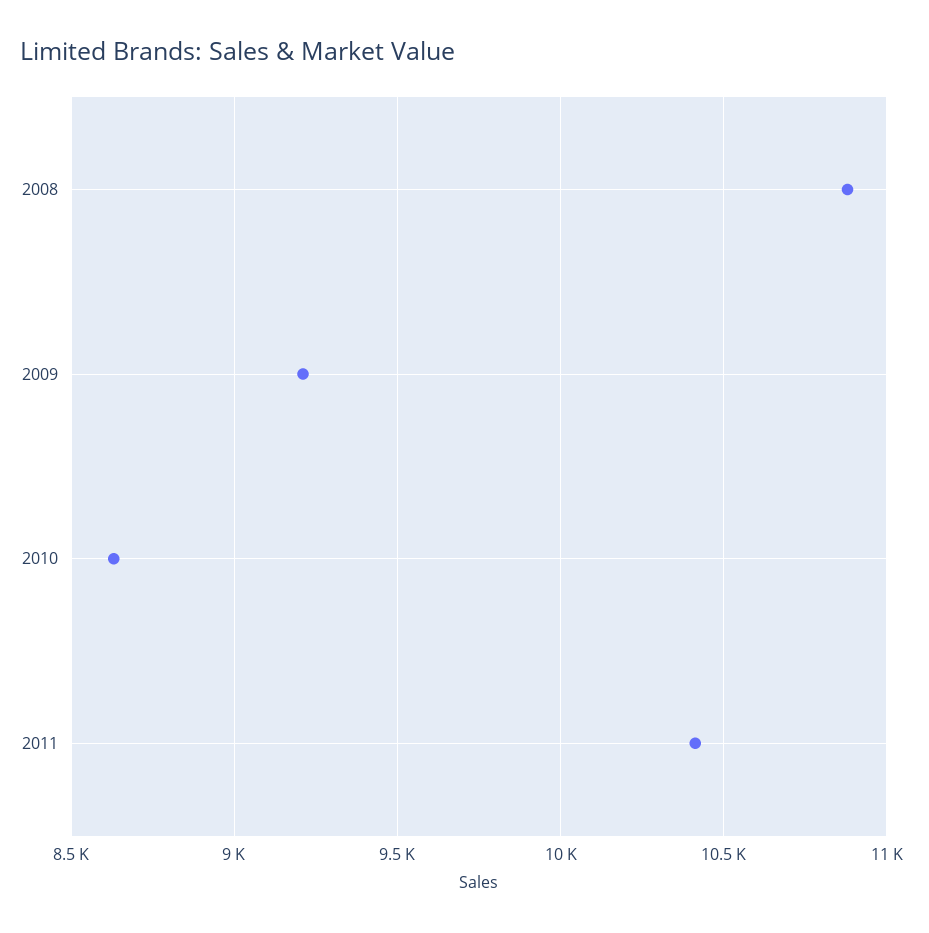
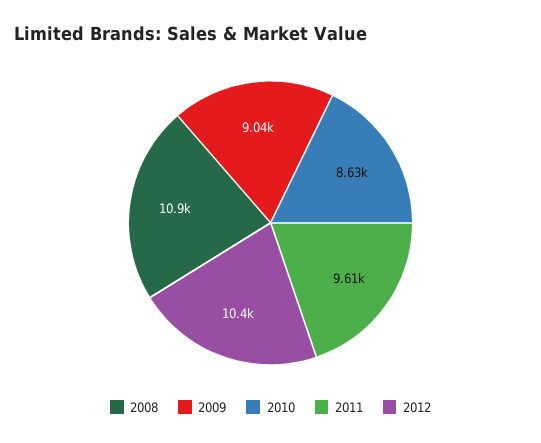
2009: 9200 -> 9040
2011: 10400 -> 9610
2012: none -> 10400

